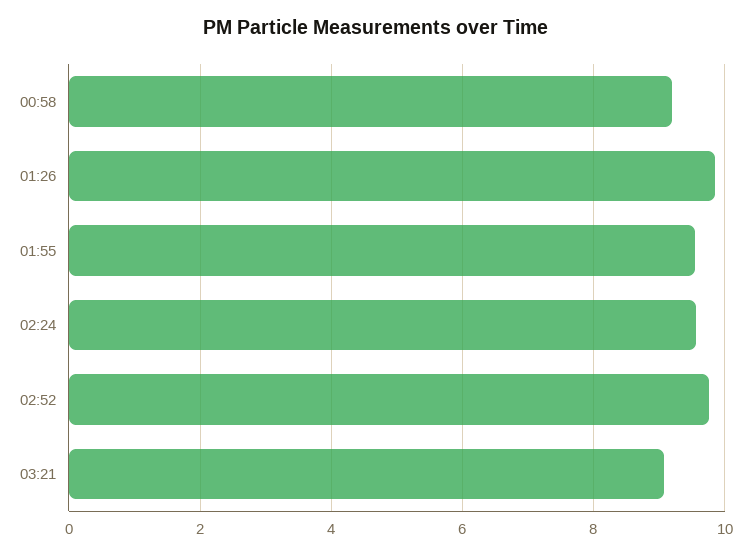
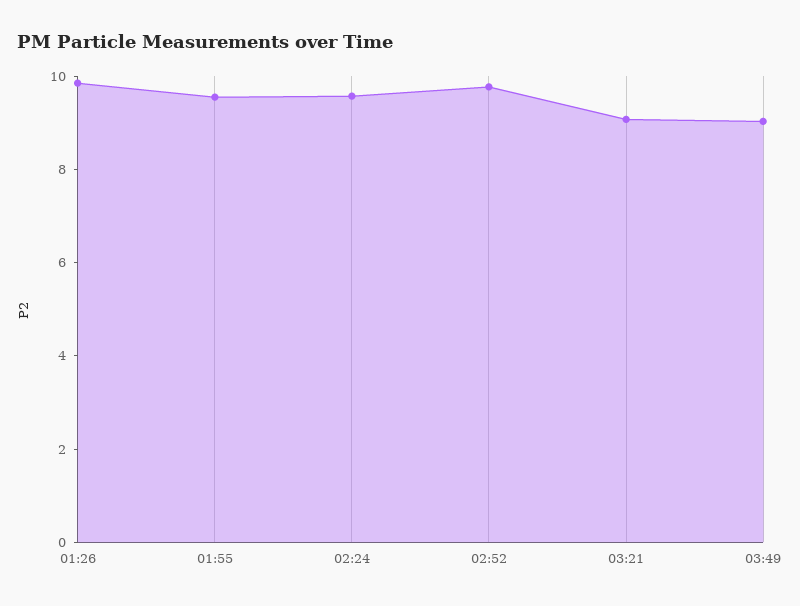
00:58: 9.2 -> none
03:49: none -> 9

